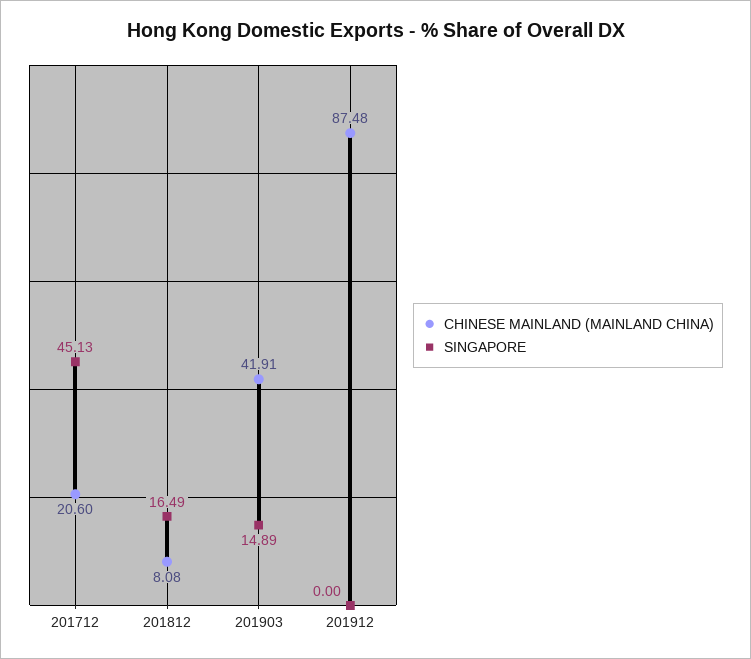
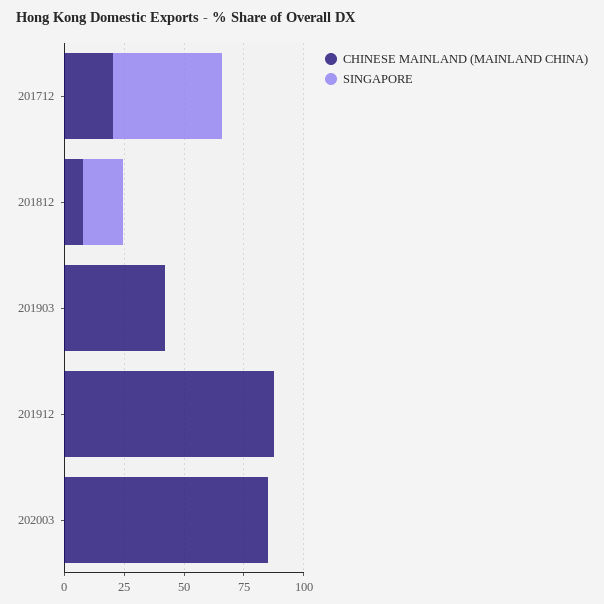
SINGAPORE, 201903: 14.89 -> 0
CHINESE MAINLAND (MAINLAND CHINA), 202003: none -> 85
SINGAPORE, 202003: none -> 0

